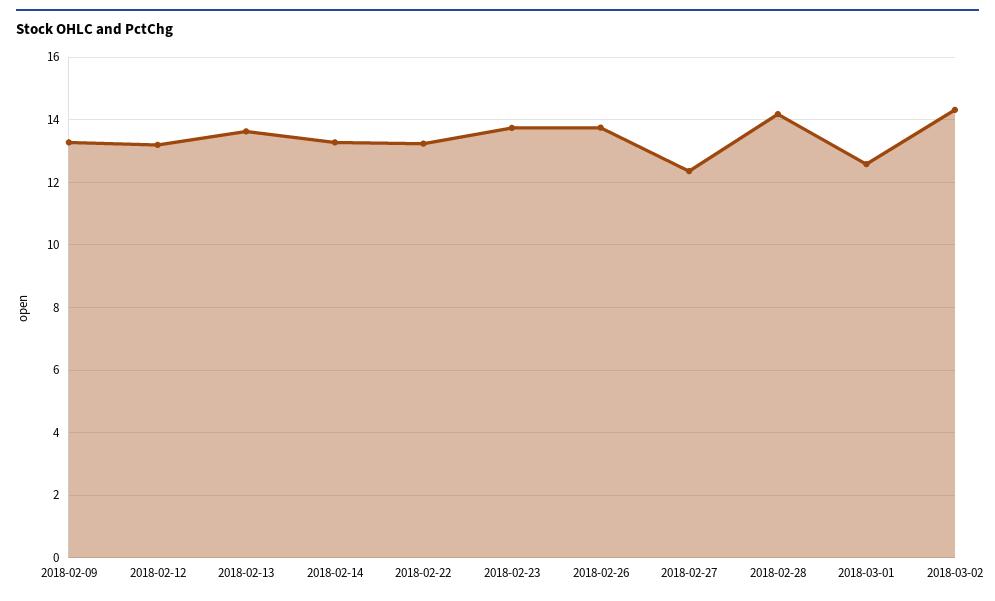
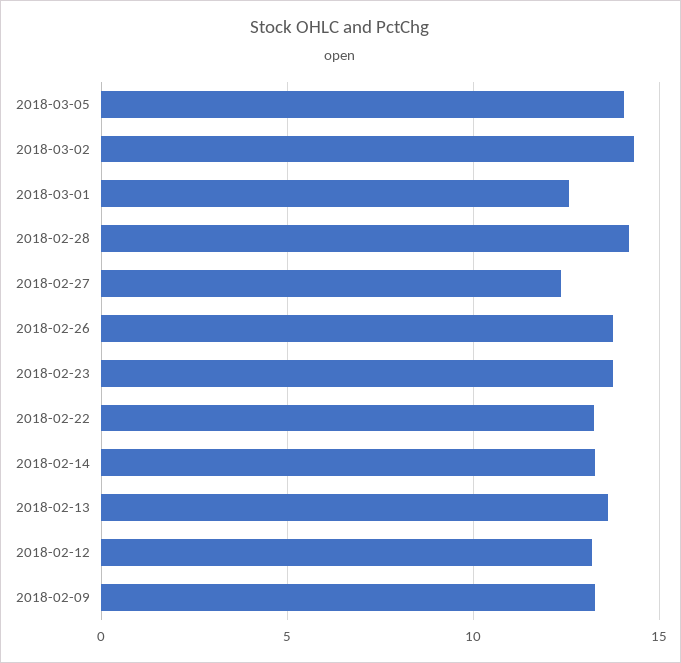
2018-03-05: none -> 14

